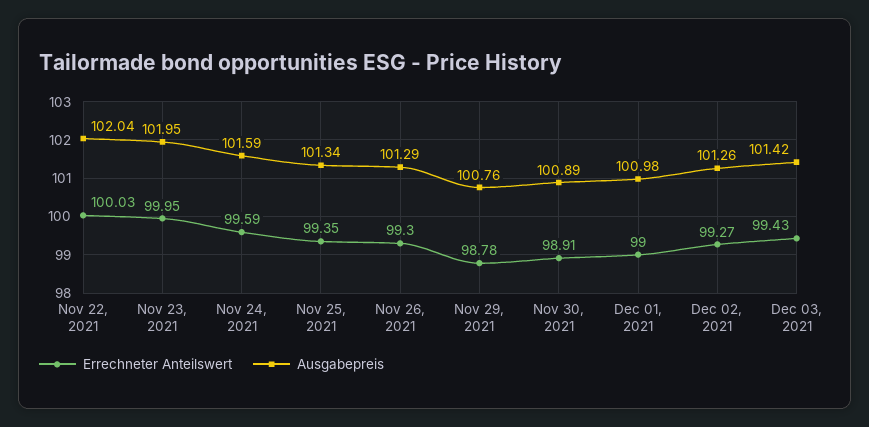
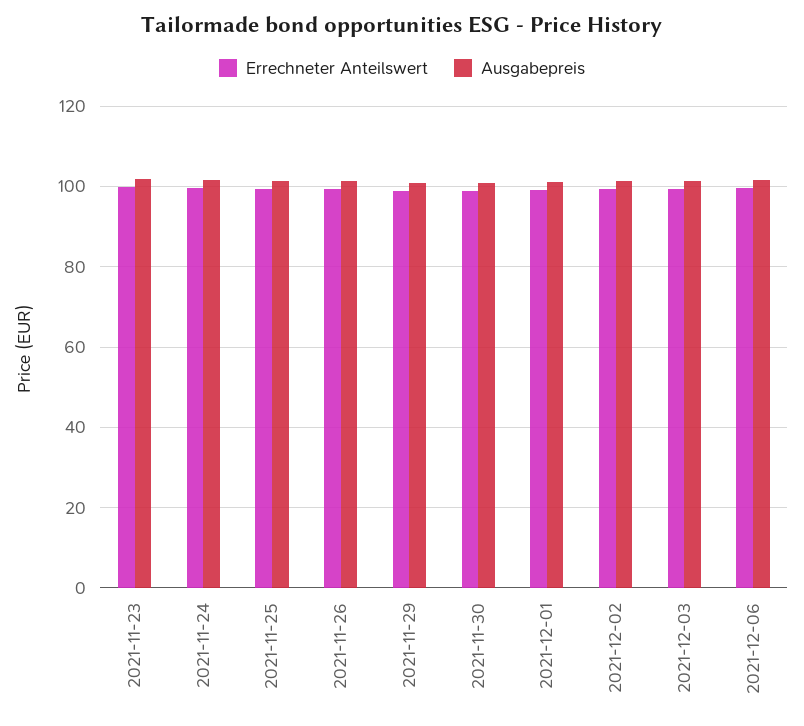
Errechneter Anteilswert, Nov 22, 2021: 100.03 -> none
Ausgabepreis, Nov 22, 2021: 102.04 -> none
Errechneter Anteilswert, 2021-12-06: none -> 100
Ausgabepreis, 2021-12-06: none -> 102

